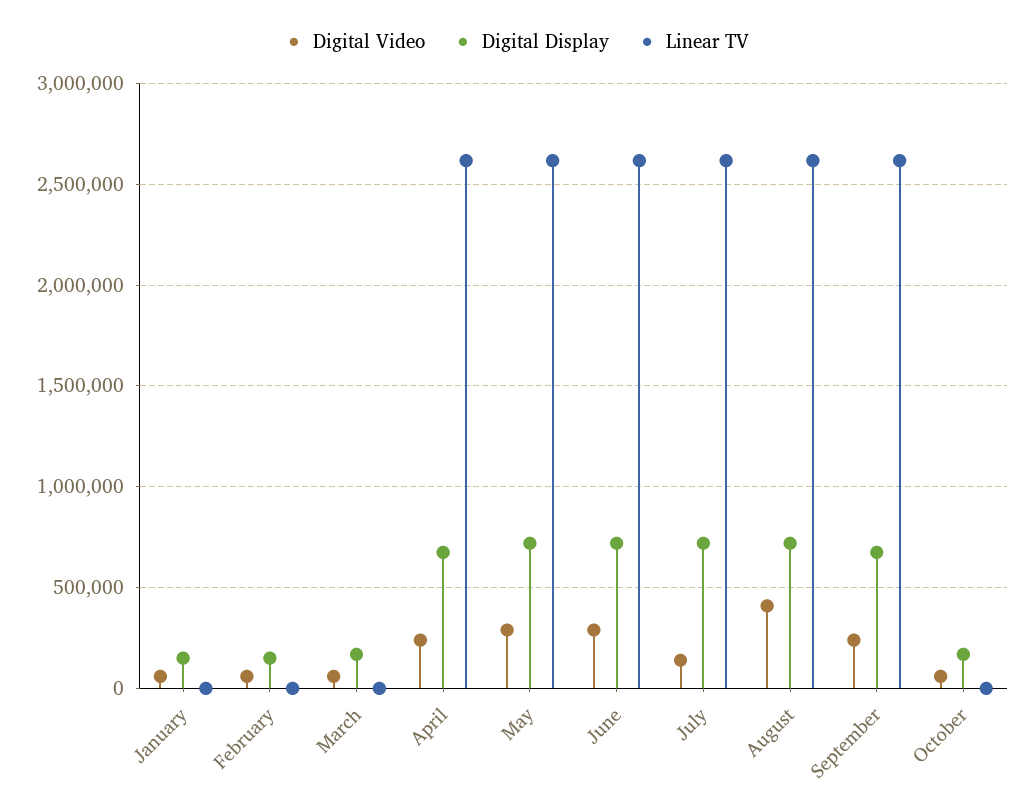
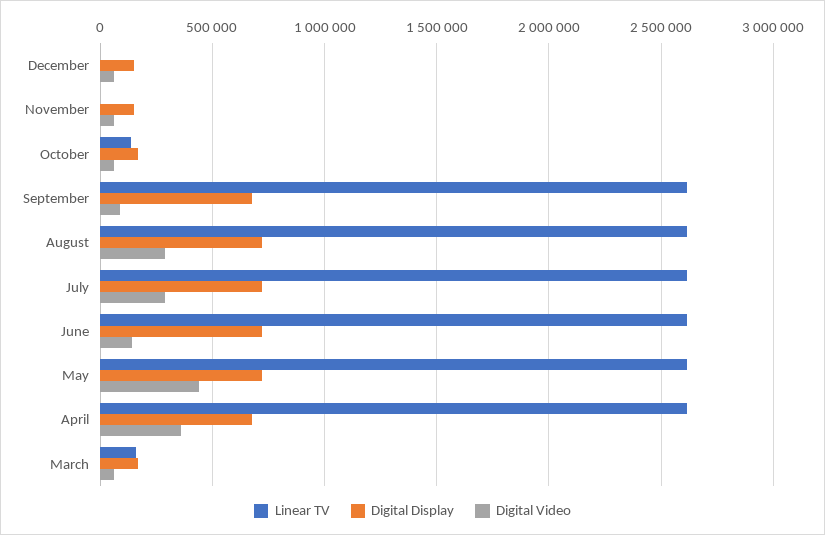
Digital Video, January: 50000 -> none
Digital Display, January: 150000 -> none
Linear TV, January: 0 -> none
Digital Video, February: 50000 -> none
Digital Display, February: 150000 -> none
Linear TV, February: 0 -> none
Linear TV, March: 0 -> 150000
Digital Video, April: 250000 -> 350000
Digital Video, May: 300000 -> 450000
Digital Video, June: 300000 -> 150000
Digital Video, July: 150000 -> 300000
Digital Video, August: 400000 -> 300000
Digital Video, September: 250000 -> 100000
Linear TV, October: 0 -> 150000
Linear TV, December: none -> 0
Digital Display, December: none -> 150000
Digital Video, December: none -> 50000
Linear TV, November: none -> 0
Digital Display, November: none -> 150000
Digital Video, November: none -> 50000

